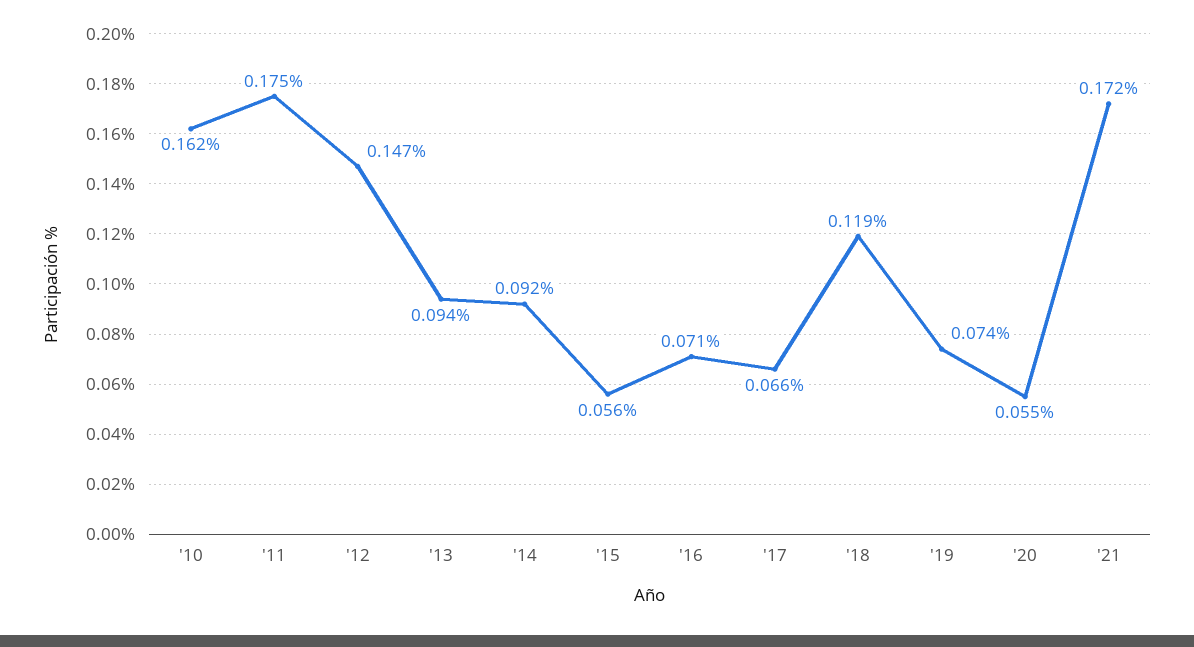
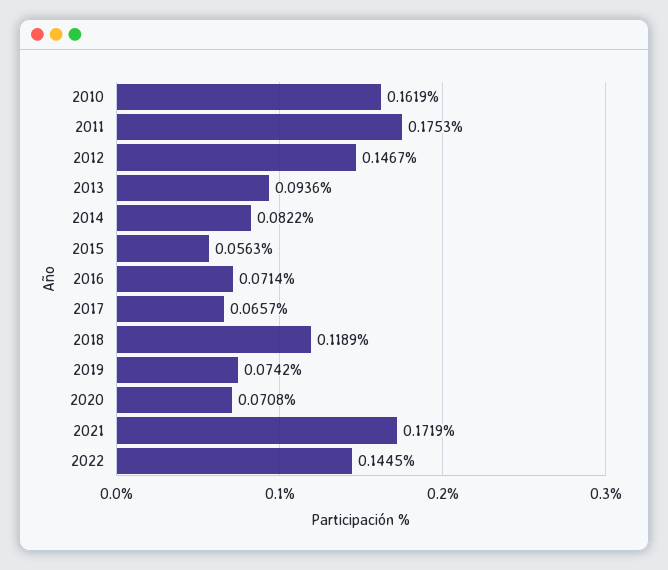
'14: 0.092 -> 0.0822
'20: 0.055 -> 0.0708
2022: none -> 0.1445

